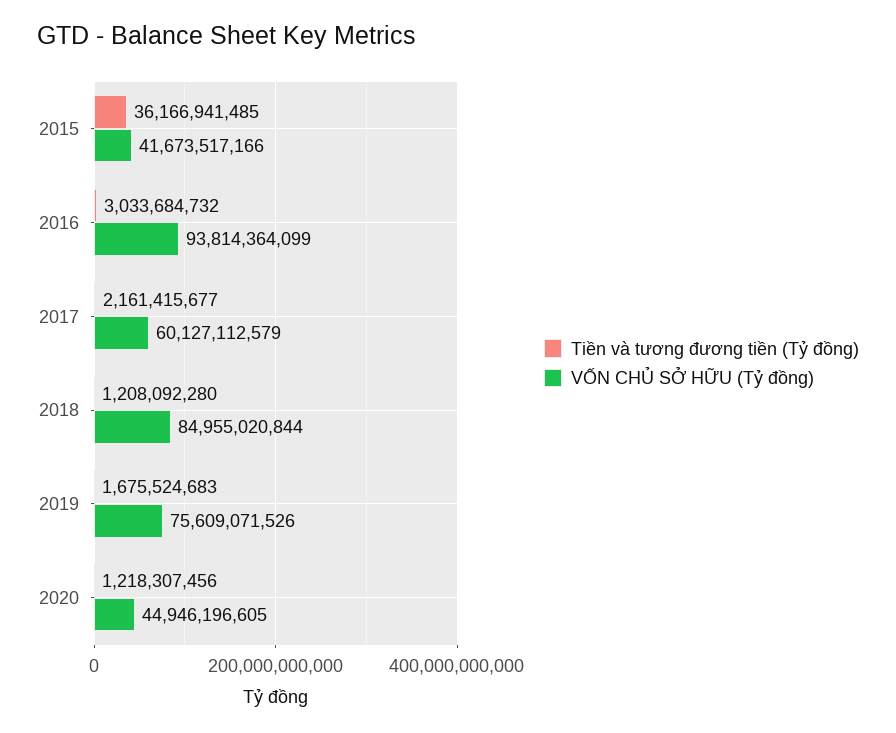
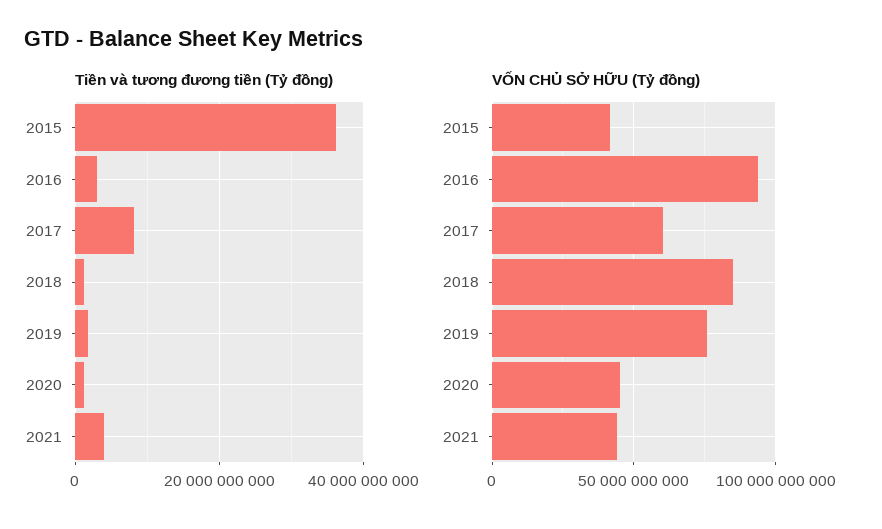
Tiền và tương đương tiền (Tỷ đồng), 2017: 2161415677 -> 8000000000
Tiền và tương đương tiền (Tỷ đồng), 2021: none -> 4000000000
VỐN CHỦ SỞ HỮU (Tỷ đồng), 2021: none -> 45000000000

